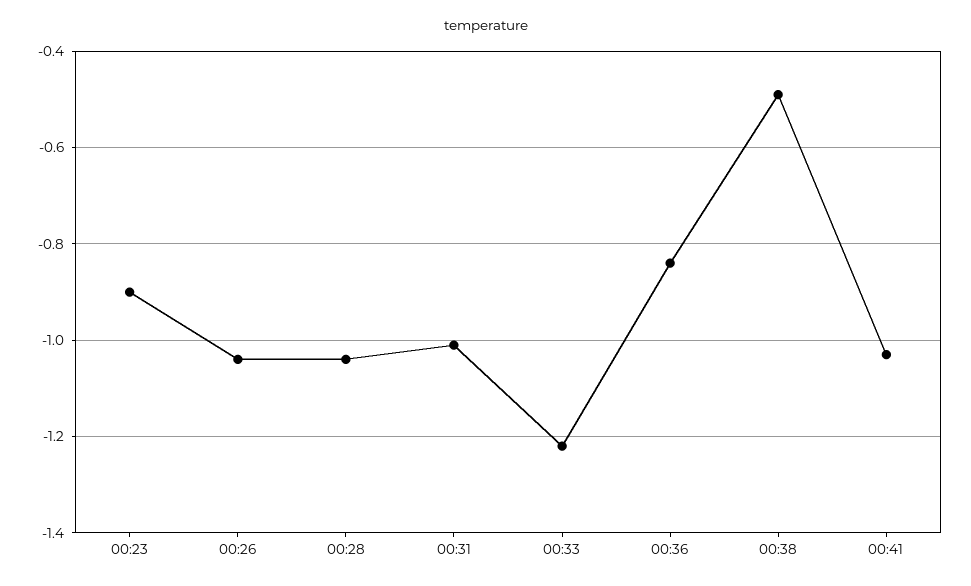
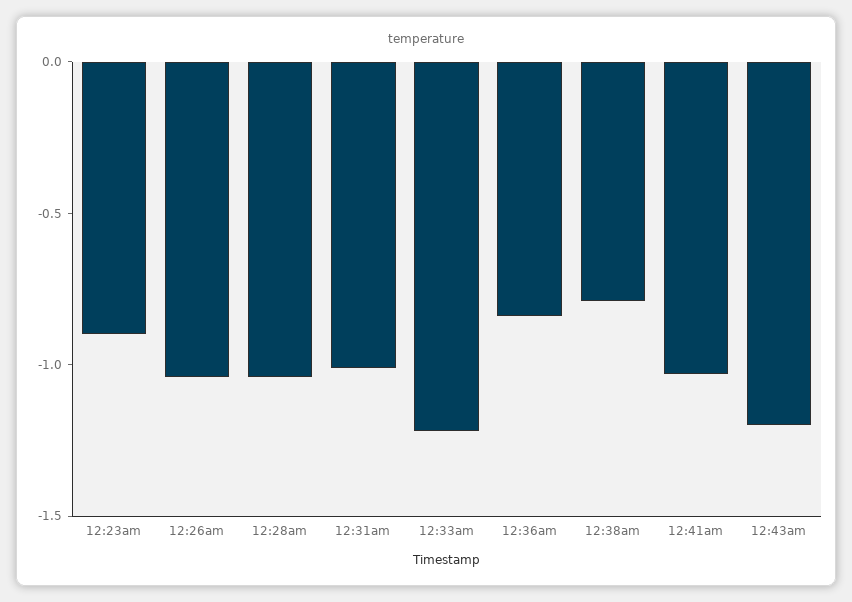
00:38: -0.5 -> -0.8
12:43am: none -> -1.2

